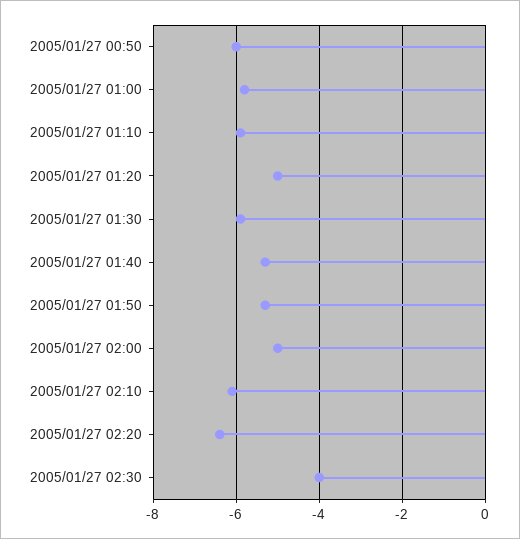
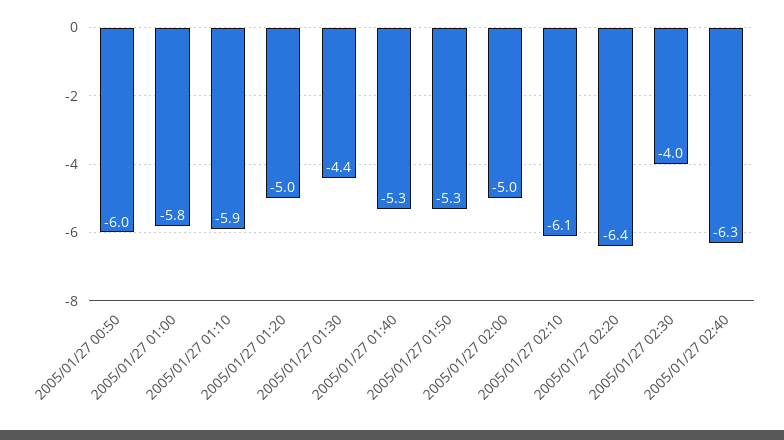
2005/01/27 01:30: -6 -> -4.4
2005/01/27 02:40: none -> -6.3

